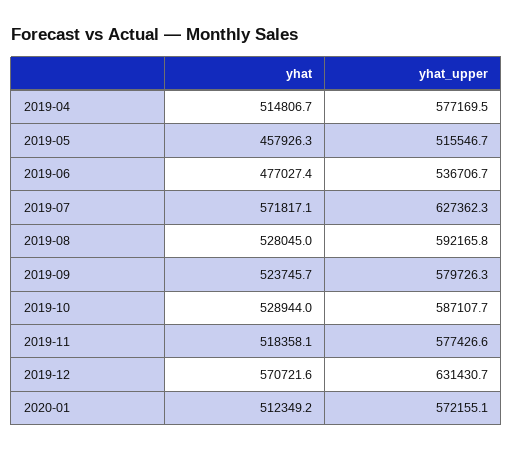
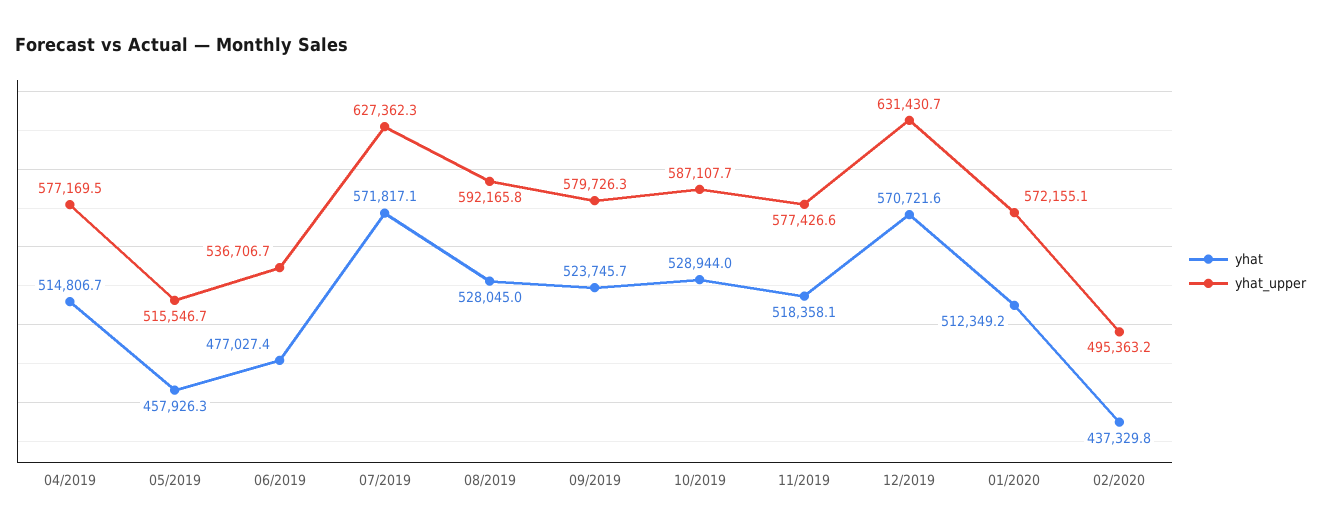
yhat, 02/2020: none -> 437329.8
yhat_upper, 02/2020: none -> 495363.2

